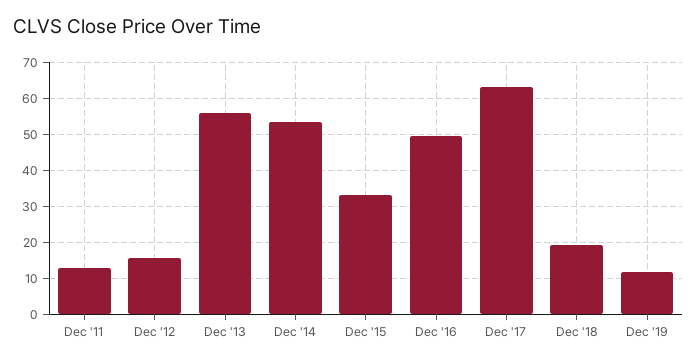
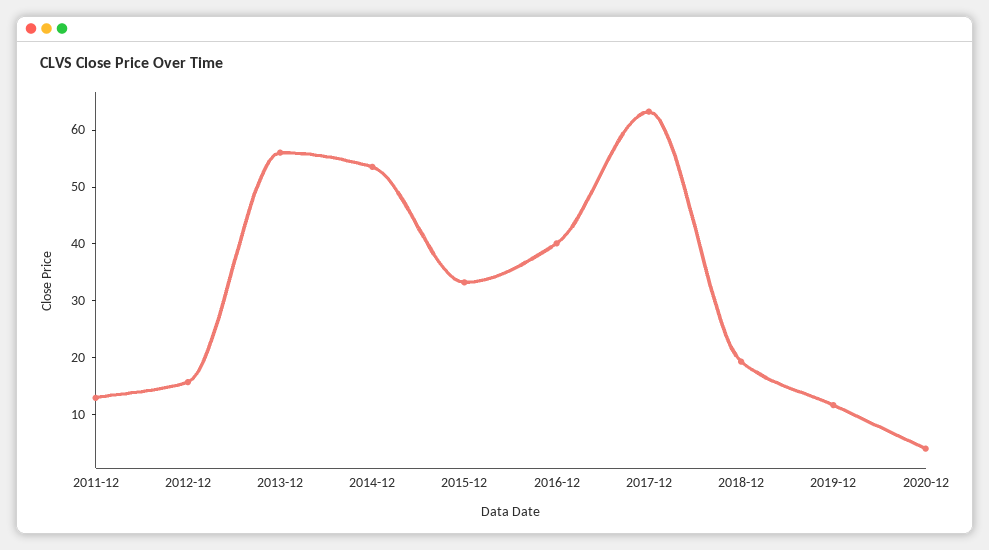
Dec '16: 50 -> 40
2020-12: none -> 4

